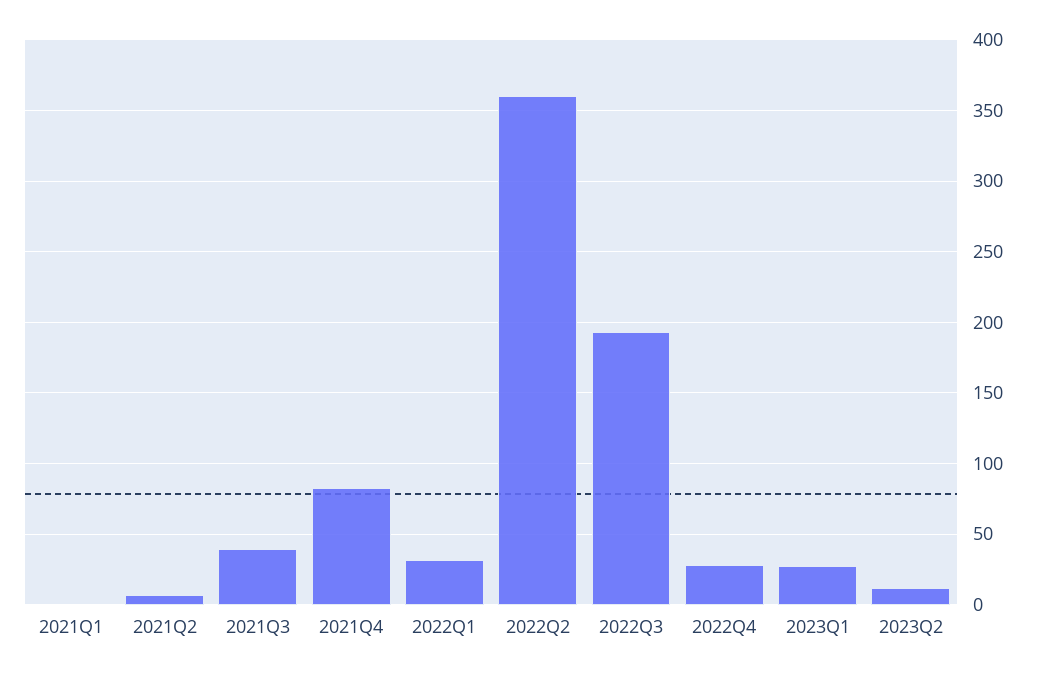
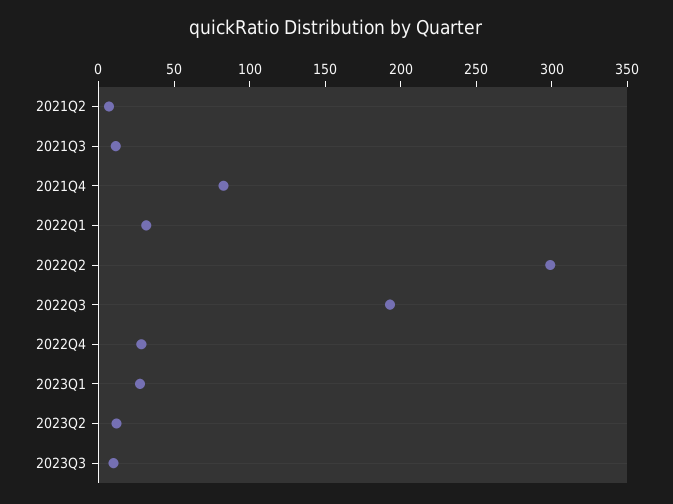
2021Q1: 0 -> none
2021Q3: 40 -> 10
2022Q2: 360 -> 300
2023Q3: none -> 10

